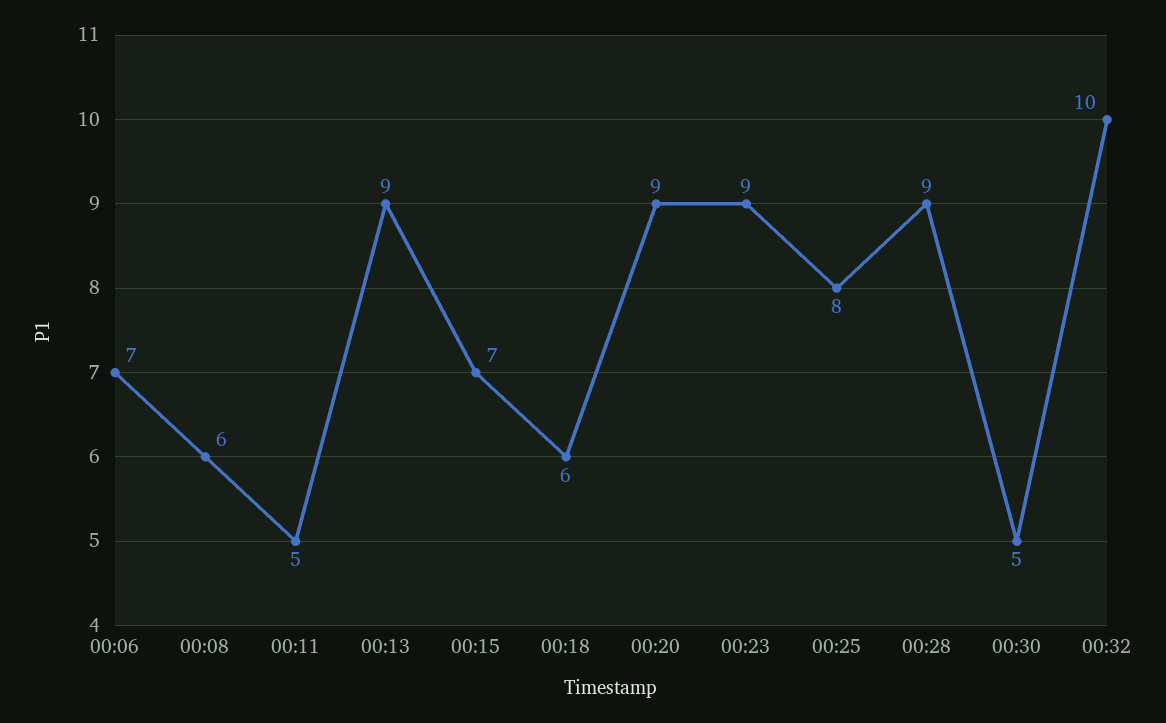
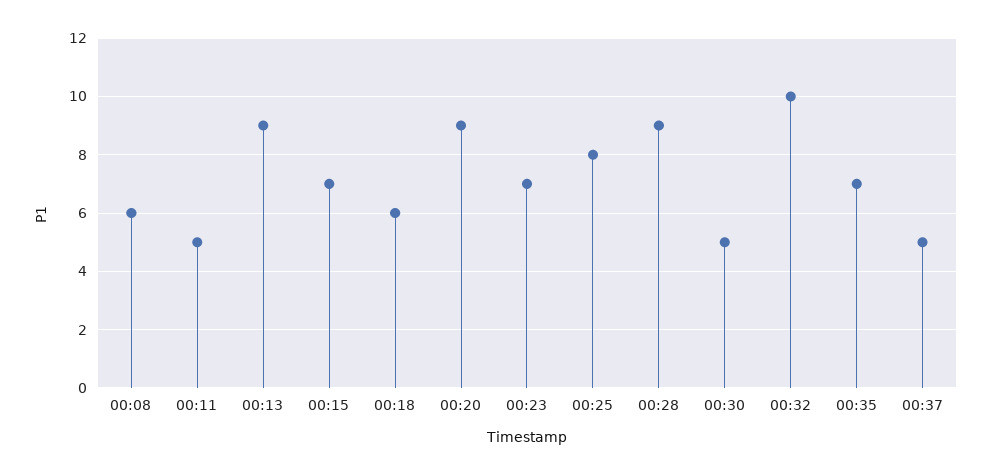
00:06: 7 -> none
00:23: 9 -> 7
00:35: none -> 7
00:37: none -> 5

